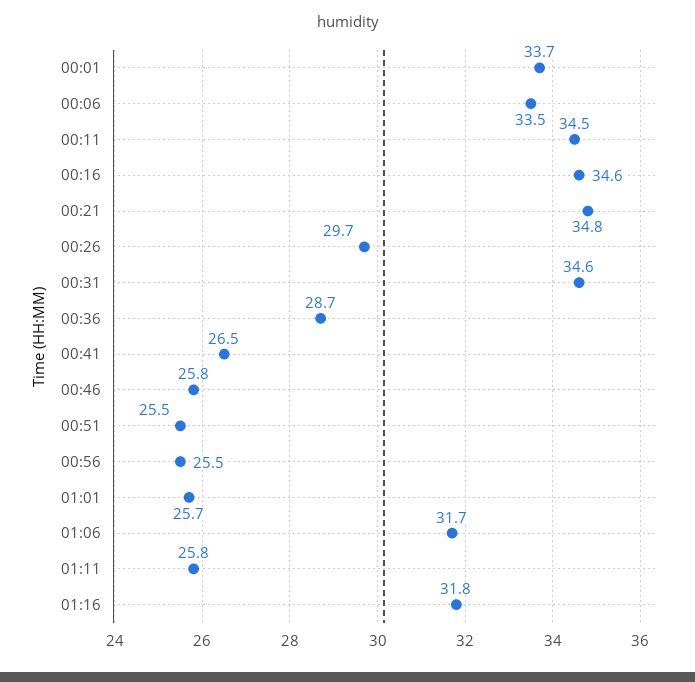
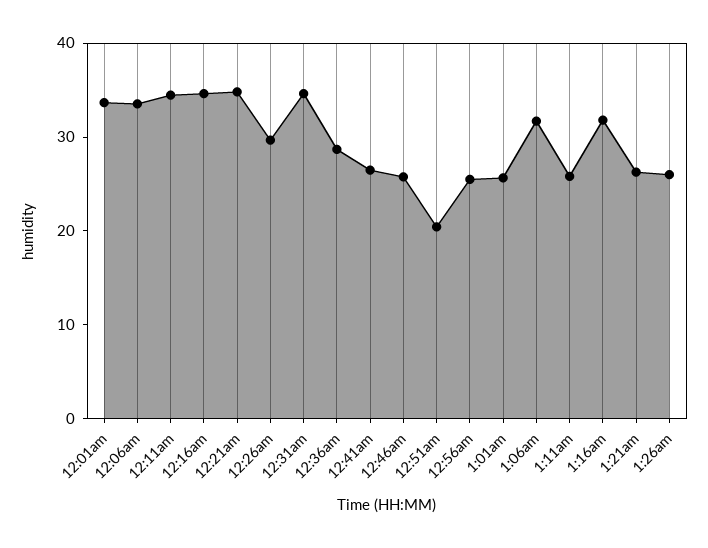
00:51: 25.5 -> 20
1:21am: none -> 26
1:26am: none -> 26

